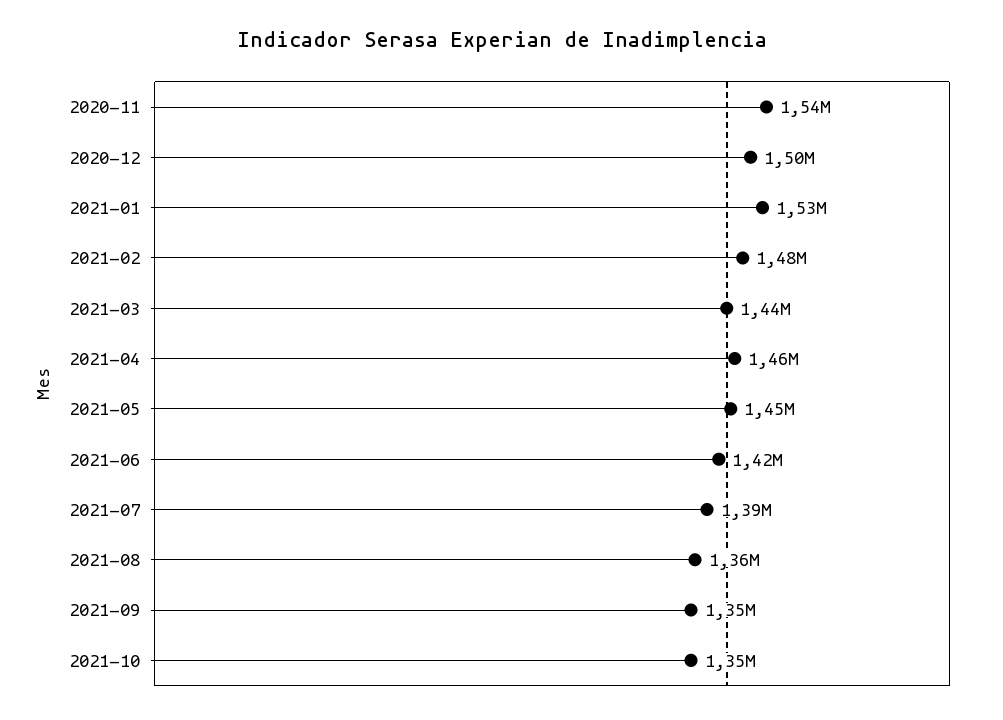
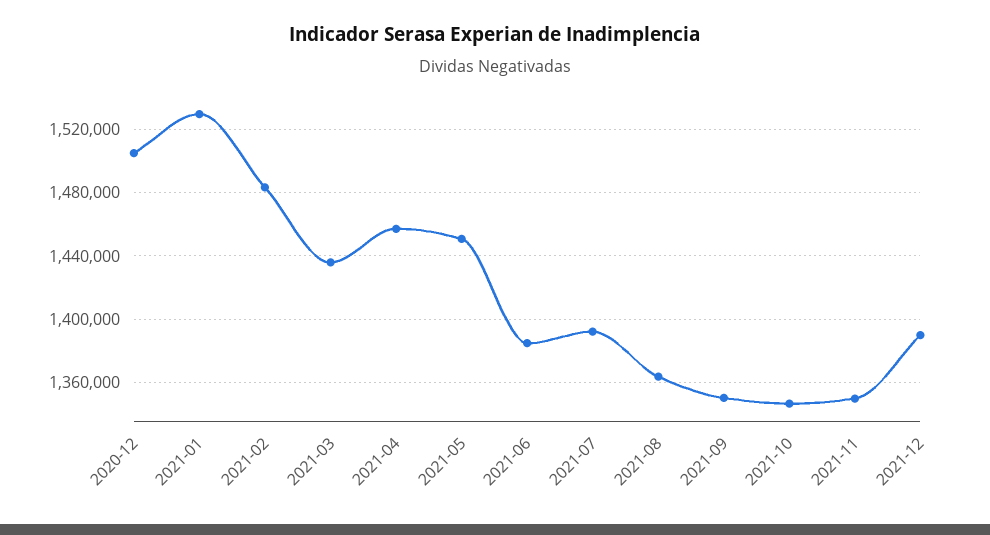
2020-11: 1540000 -> none
2021-06: 1420000 -> 1385000
2021-11: none -> 1350000
2021-12: none -> 1390000

